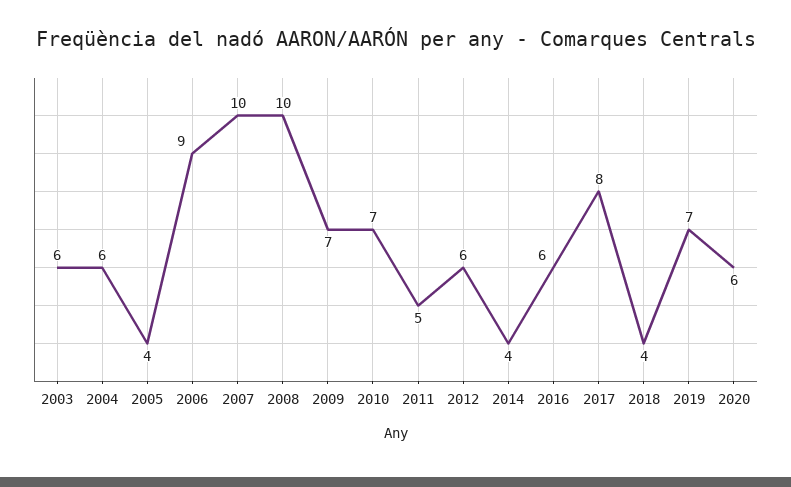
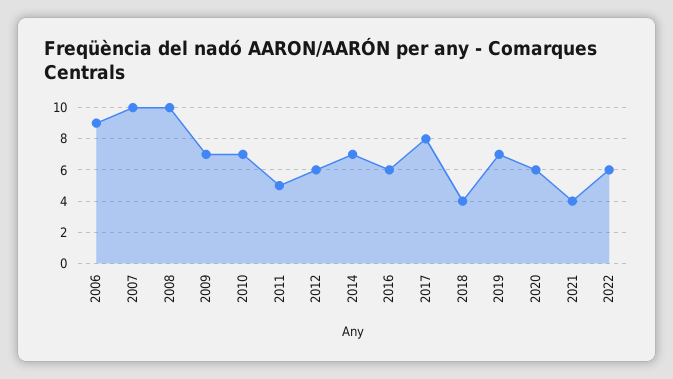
2003: 6 -> none
2004: 6 -> none
2005: 4 -> none
2014: 4 -> 7
2021: none -> 4
2022: none -> 6

